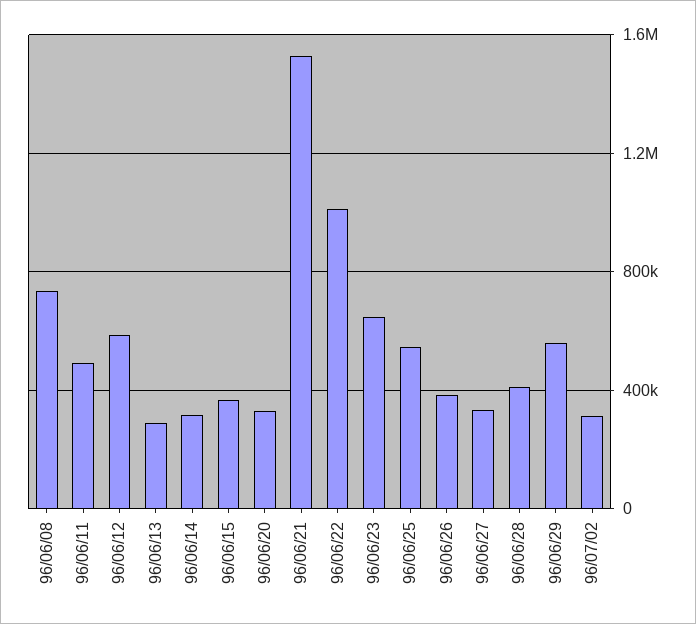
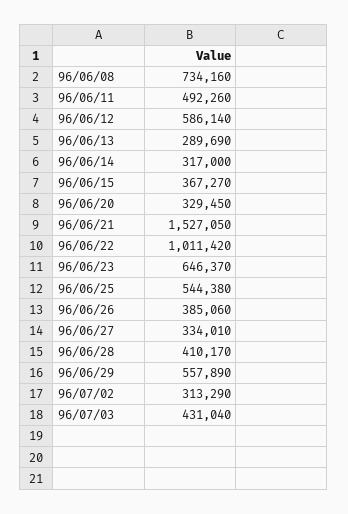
96/07/03: none -> 431040

